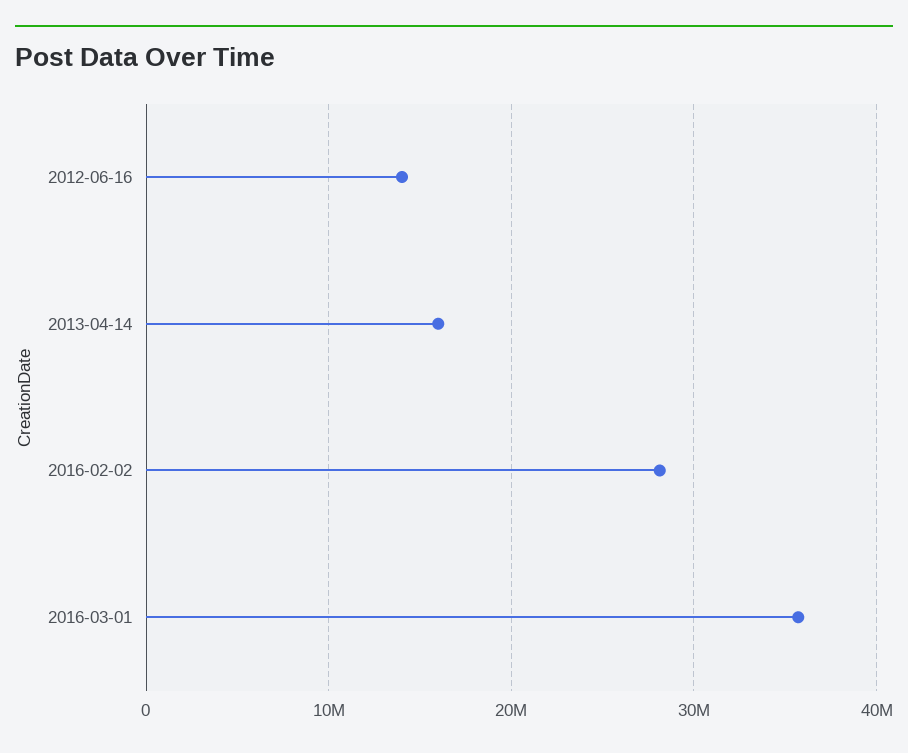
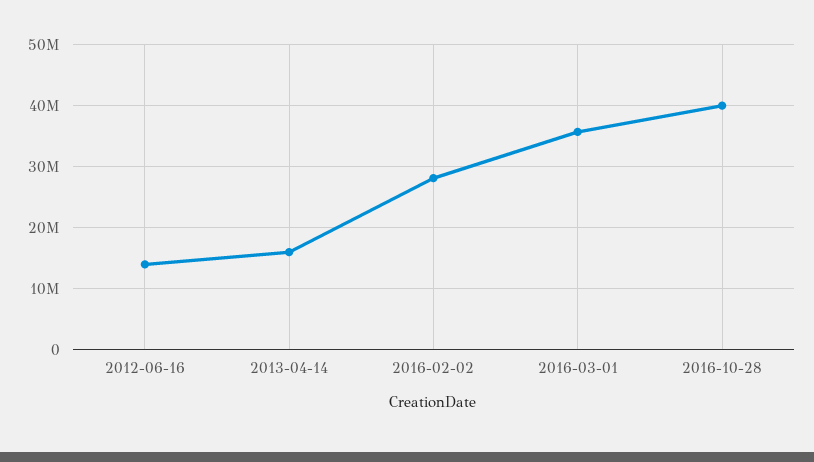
2016-10-28: none -> 40000000

